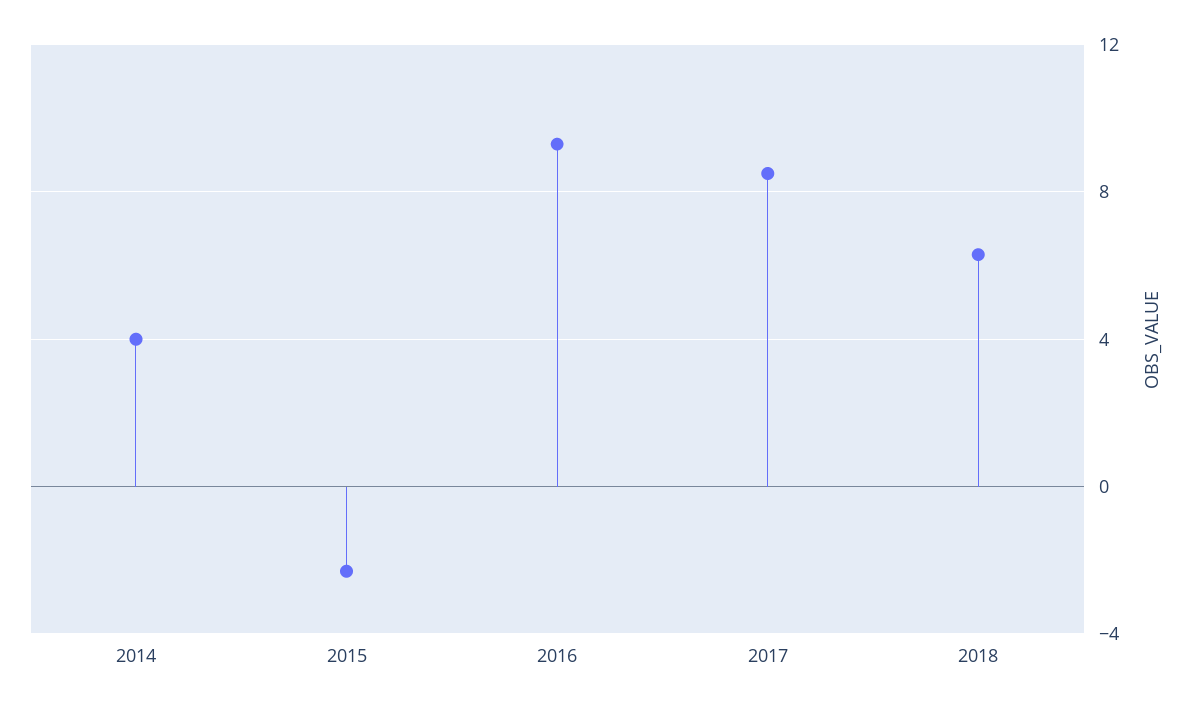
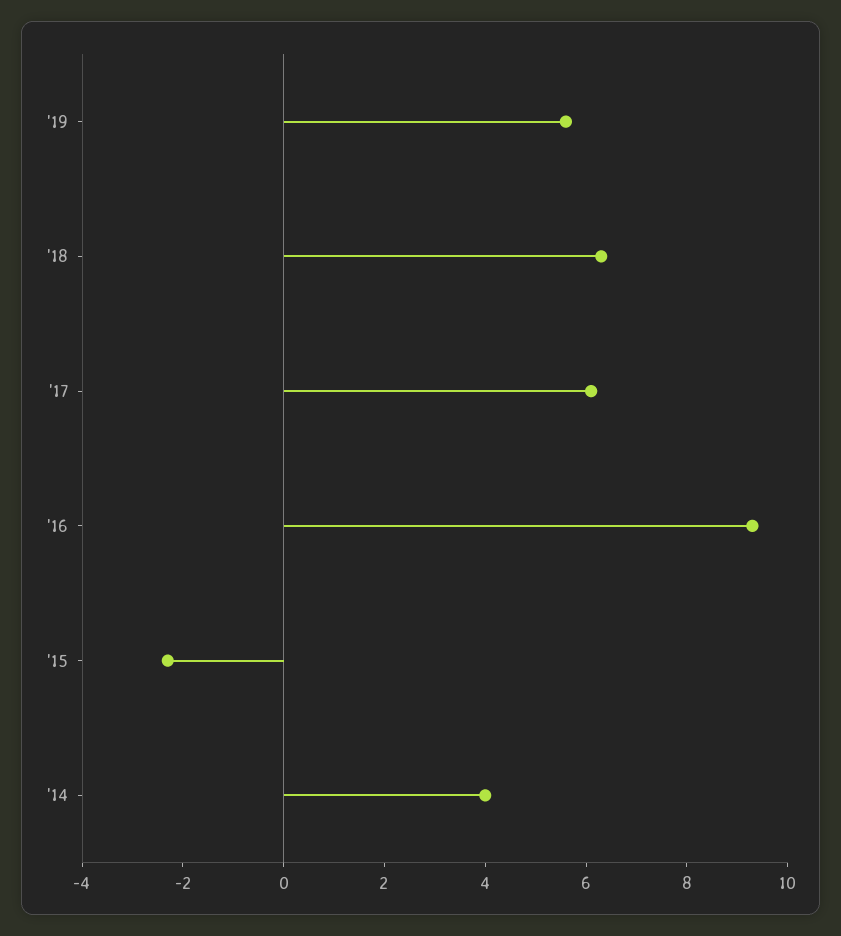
2017: 8.5 -> 6
'19: none -> 5.5

